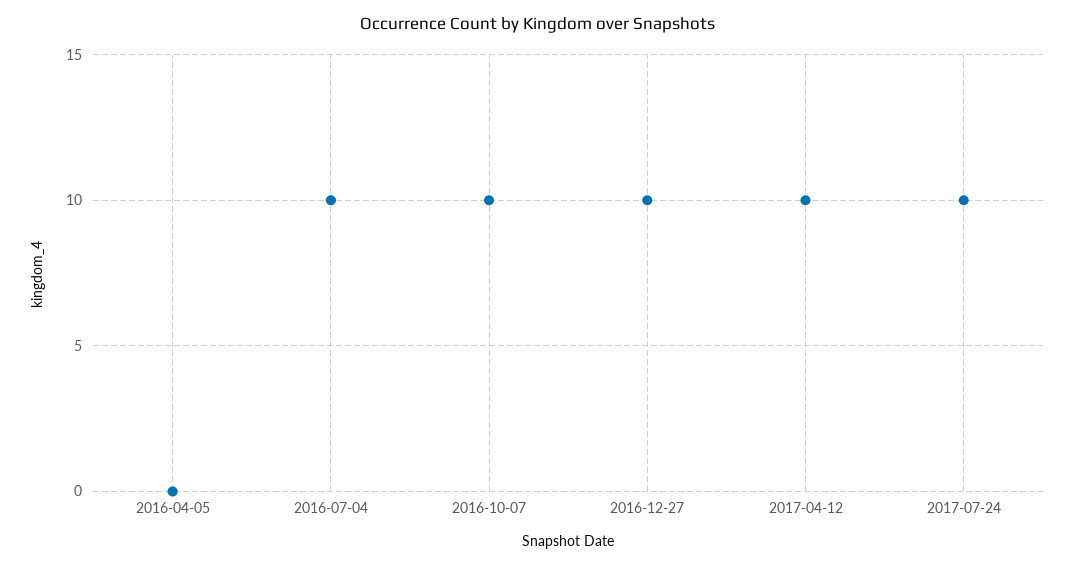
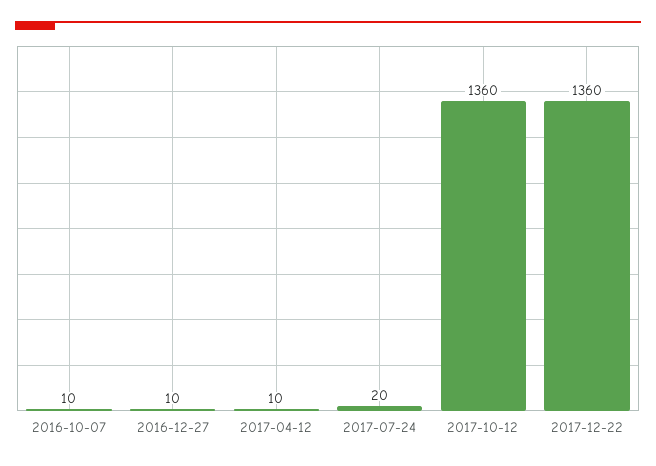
2016-04-05: 0 -> none
2016-07-04: 10 -> none
2017-07-24: 10 -> 20
2017-10-12: none -> 1360
2017-12-22: none -> 1360

